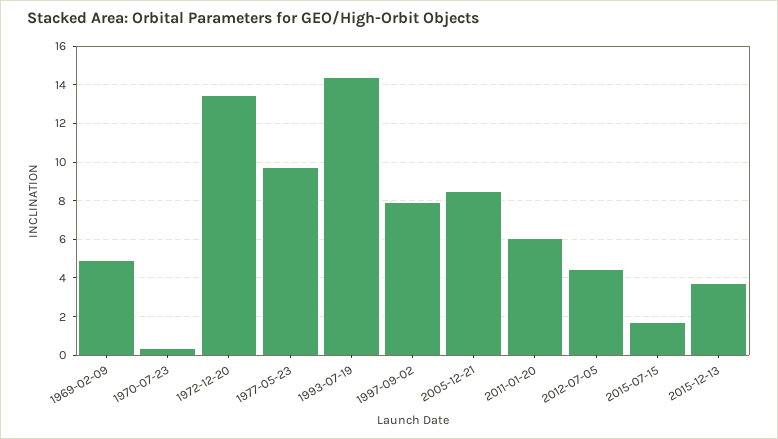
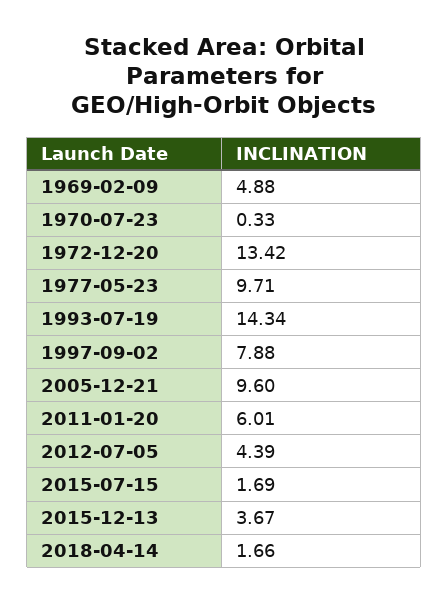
2005-12-21: 8.5 -> 9.6
2018-04-14: none -> 1.66

